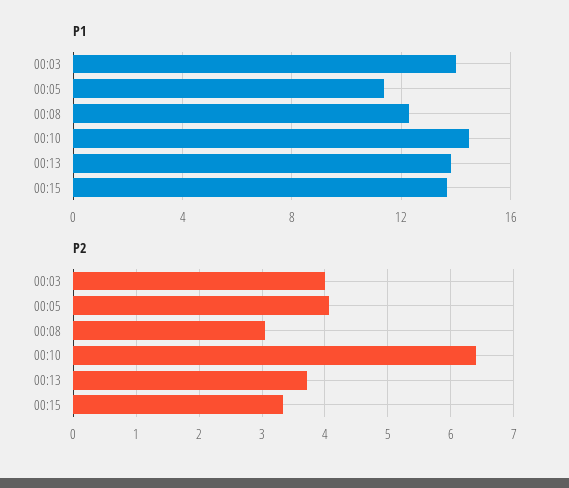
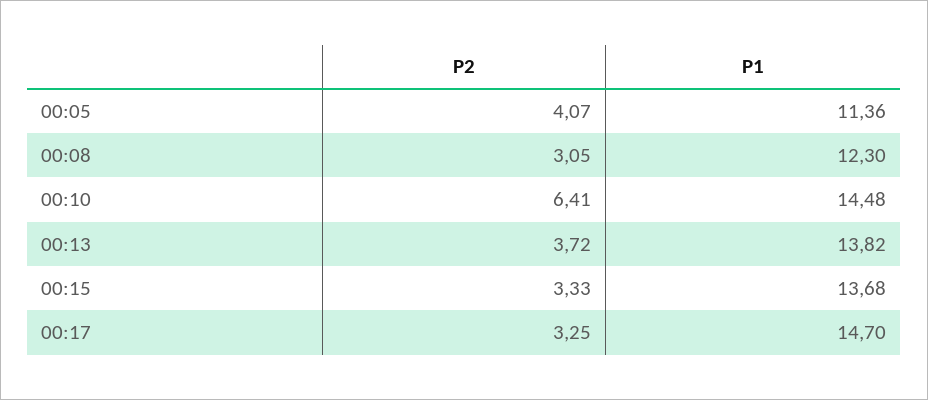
P1, 00:03: 14 -> none
P2, 00:03: 4 -> none
P2, 00:17: none -> 3.25
P1, 00:17: none -> 14.7

